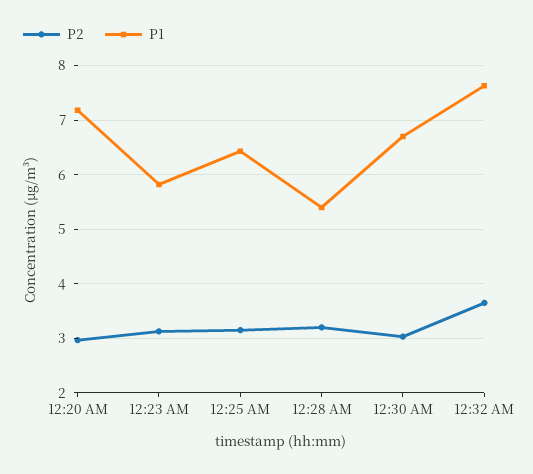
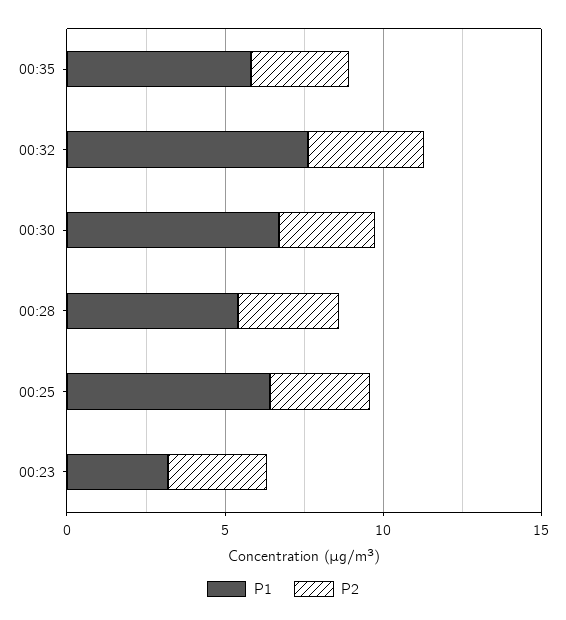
P2, 12:20 AM: 3 -> none
P1, 12:20 AM: 7.2 -> none
P1, 12:23 AM: 5.8 -> 3
P1, 00:35: none -> 6
P2, 00:35: none -> 3

